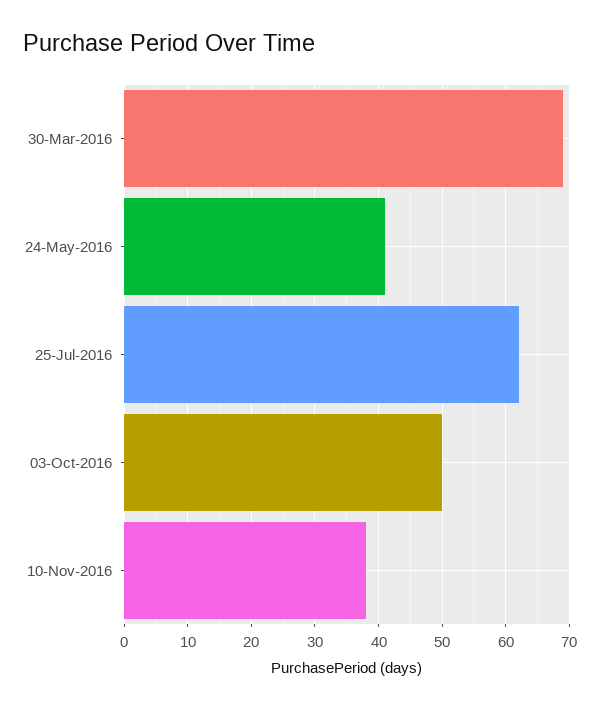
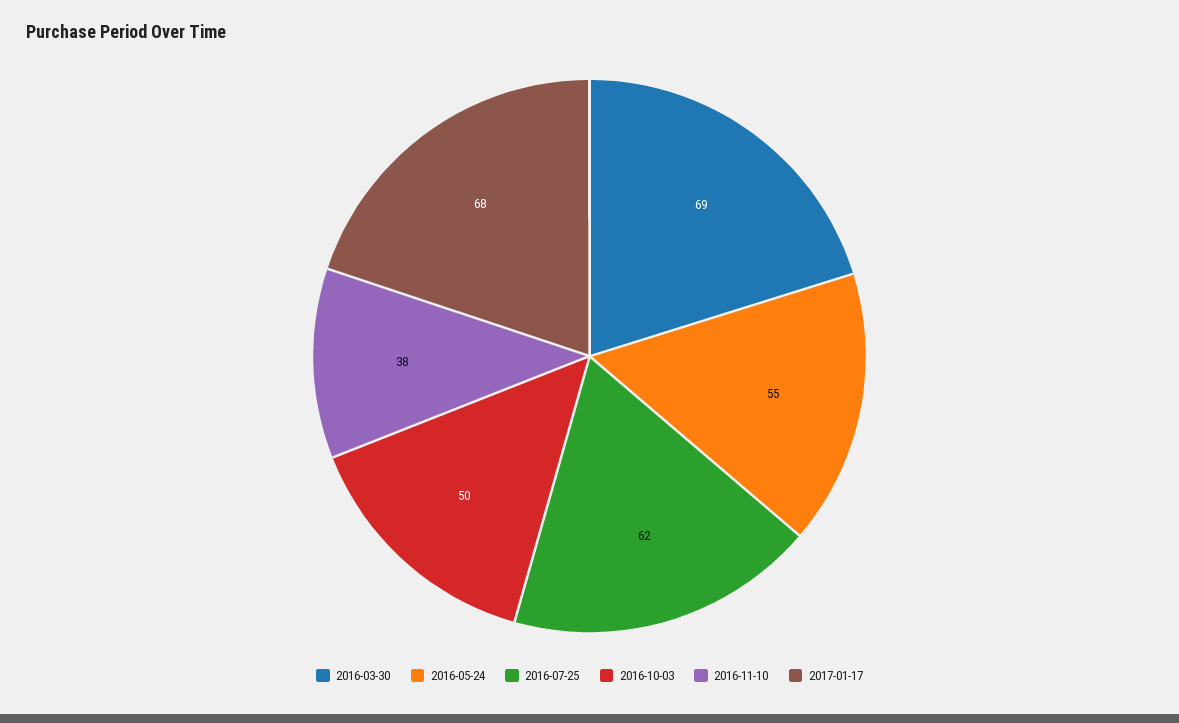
24-May-2016: 41 -> 55
2017-01-17: none -> 68

